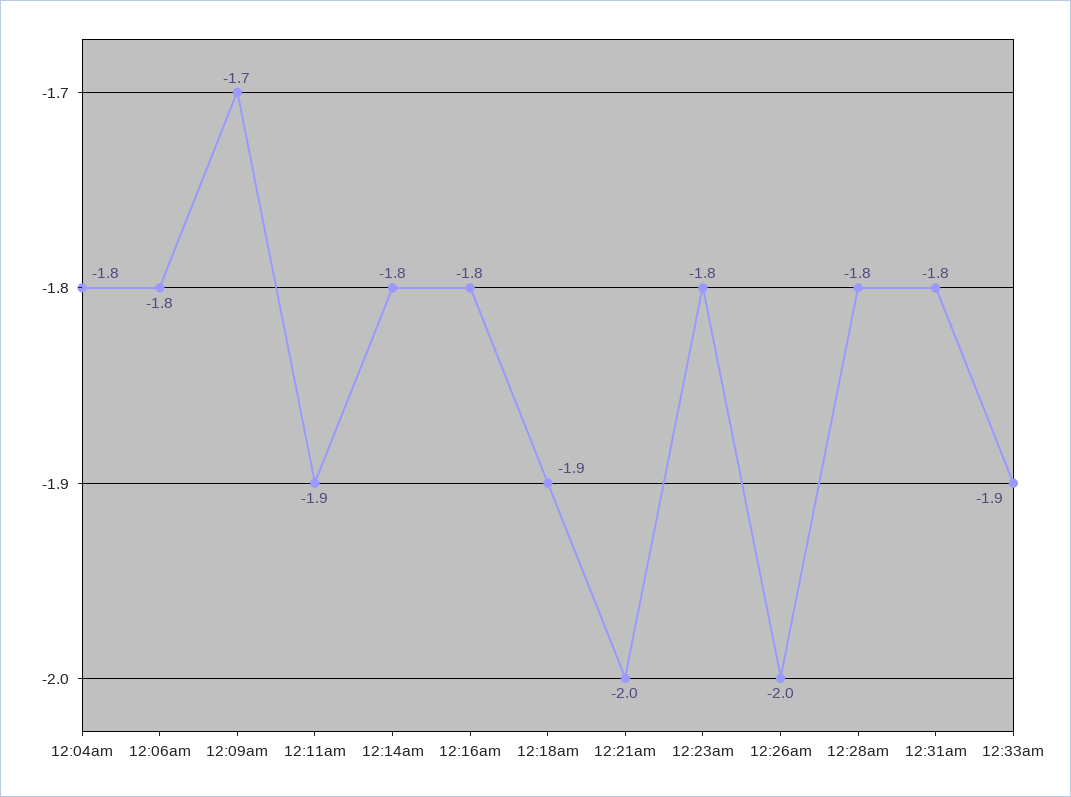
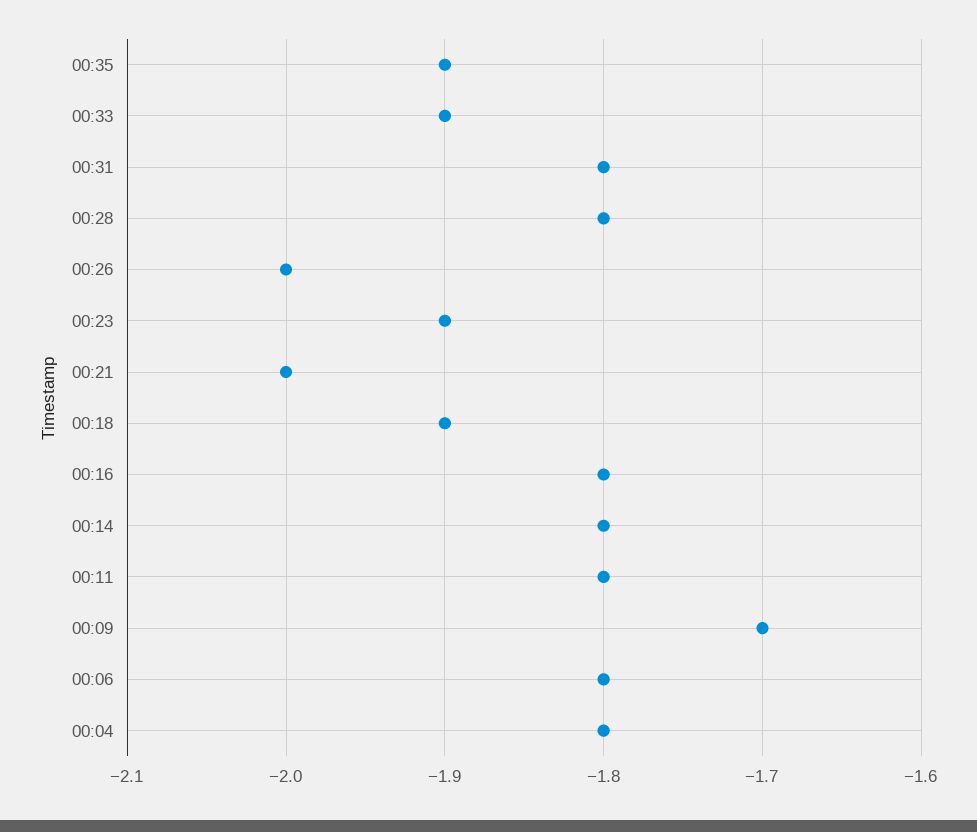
12:11am: -1.9 -> -1.8
12:23am: -1.8 -> -1.9
00:35: none -> -1.9

